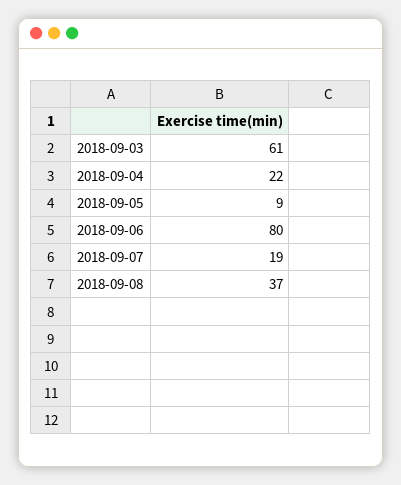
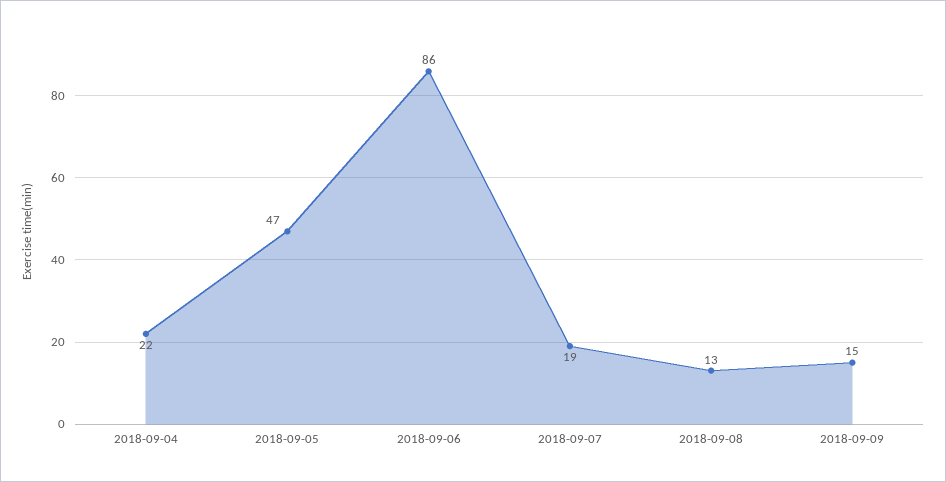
2018-09-03: 61 -> none
2018-09-05: 9 -> 47
2018-09-06: 80 -> 86
2018-09-08: 37 -> 13
2018-09-09: none -> 15

